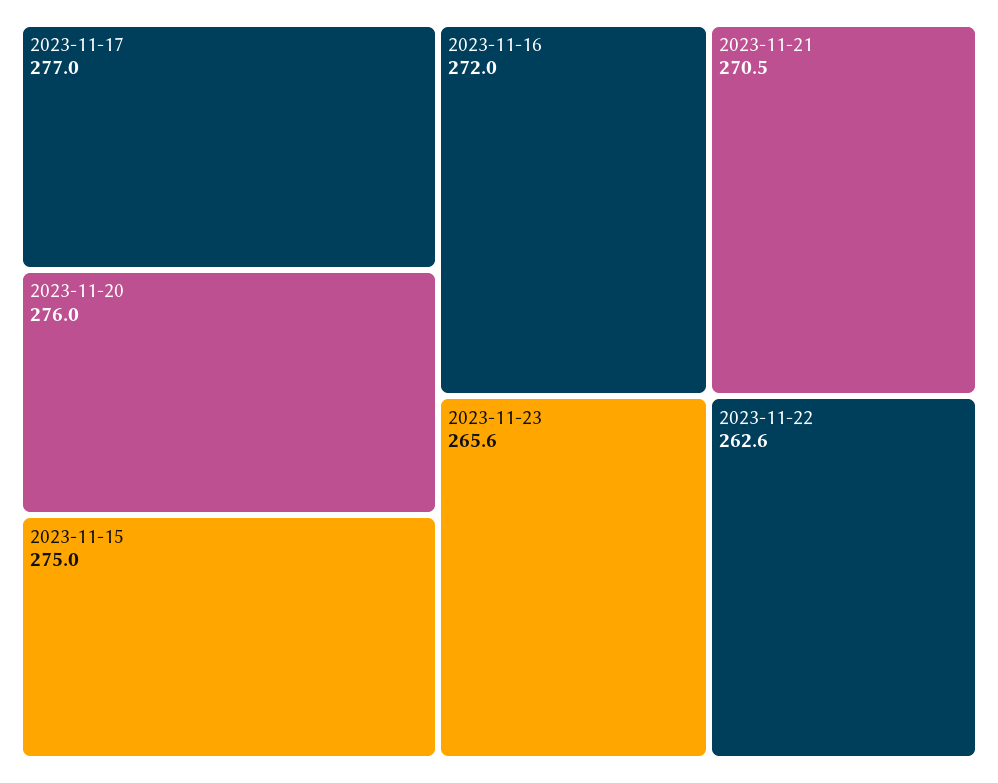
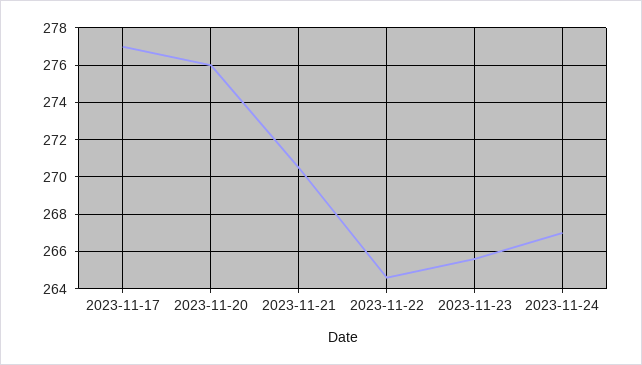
2023-11-15: 275 -> none
2023-11-16: 272 -> none
2023-11-22: 262.6 -> 264.5
2023-11-24: none -> 267

